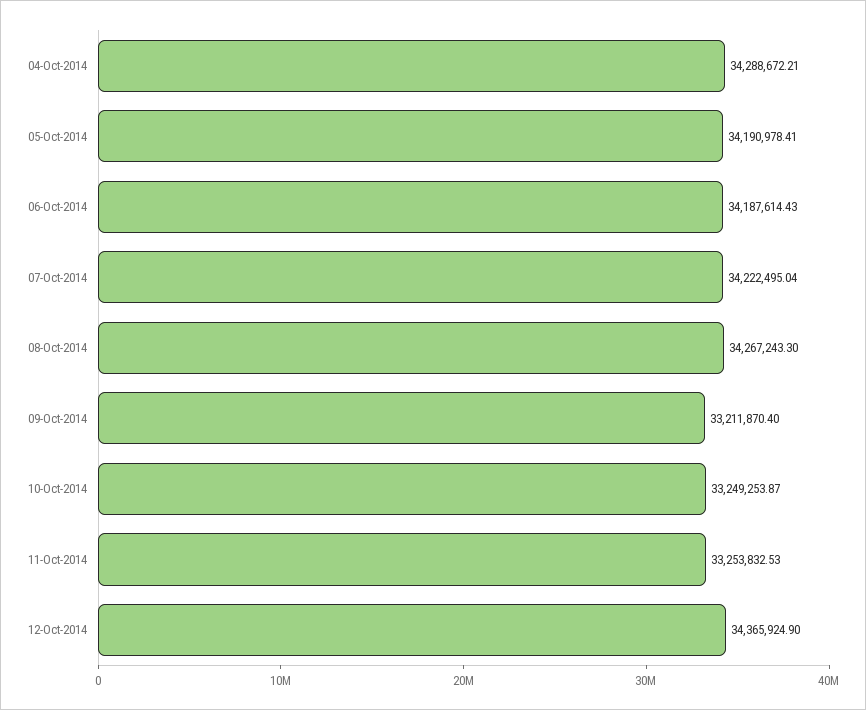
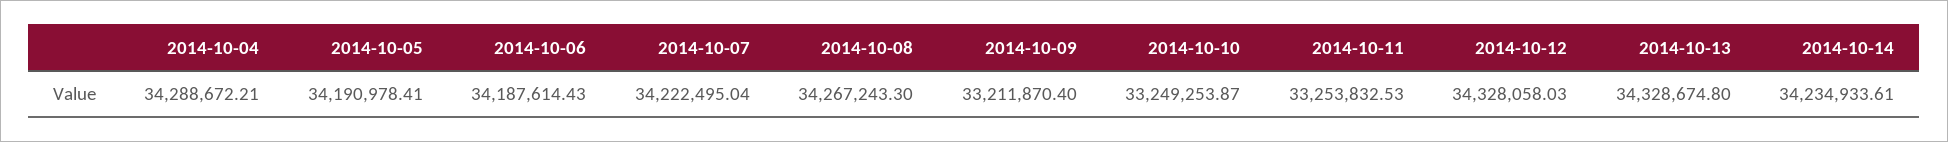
12-Oct-2014: 34365924.9 -> 34328058.03
2014-10-13: none -> 34328674.8
2014-10-14: none -> 34234933.61

